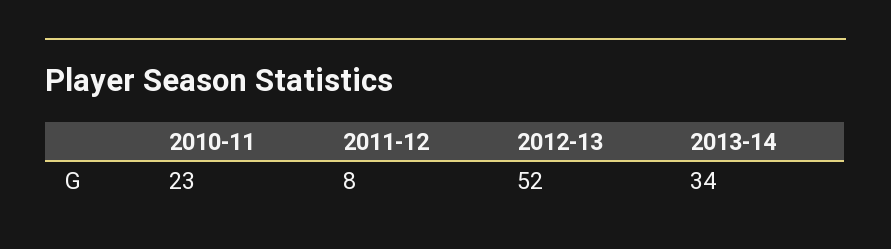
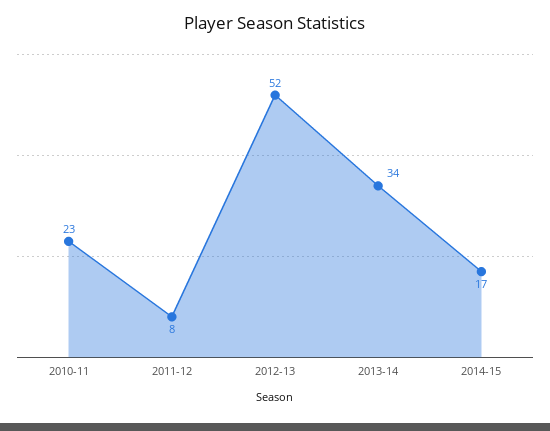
2014-15: none -> 17

